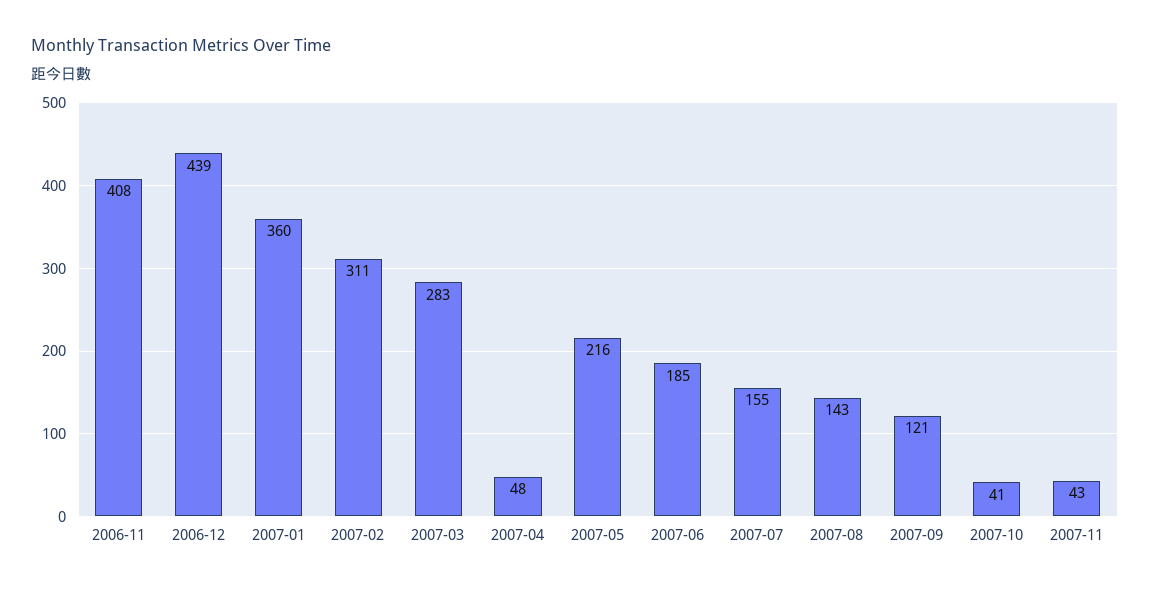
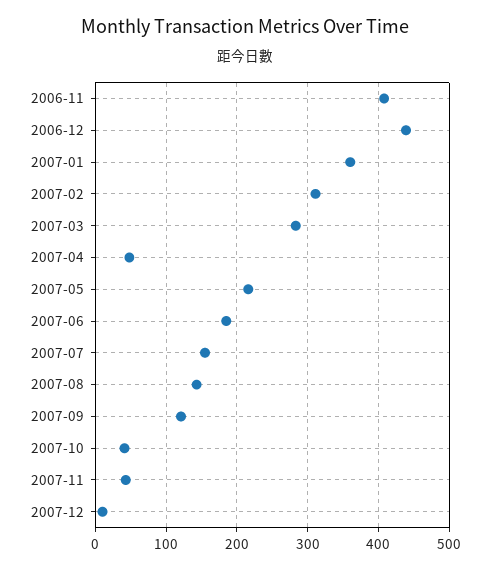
2007-12: none -> 10

